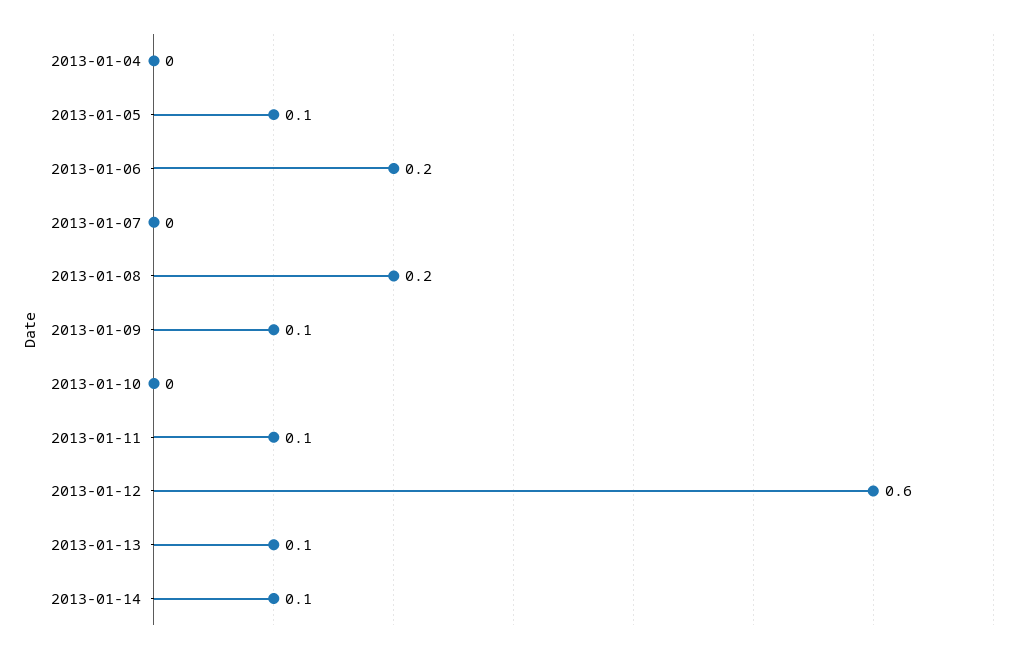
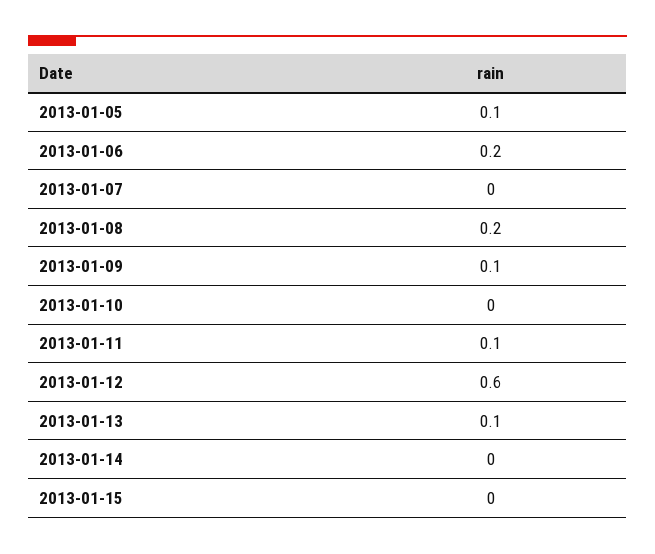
2013-01-04: 0 -> none
2013-01-14: 0.1 -> 0
2013-01-15: none -> 0

